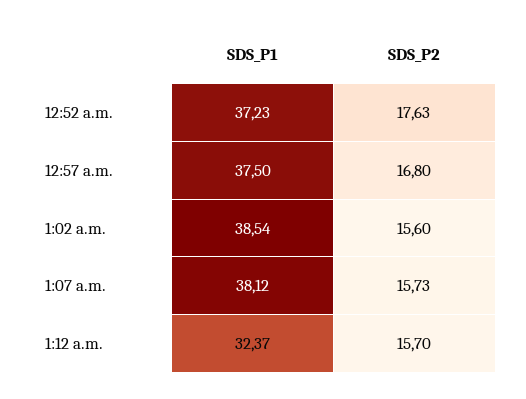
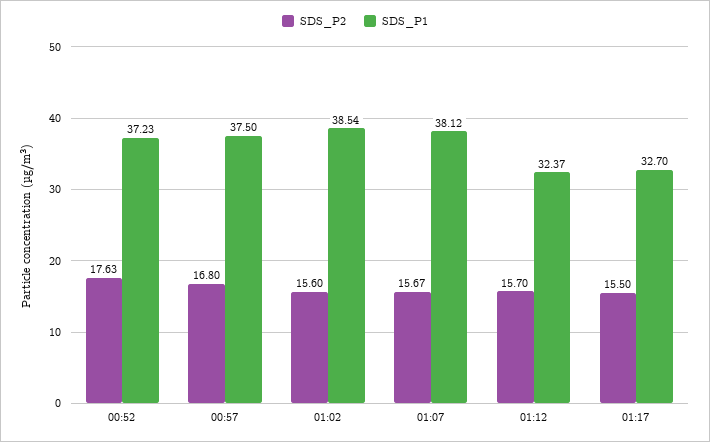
SDS_P2, 1:07 a.m.: 15.73 -> 15.67
SDS_P2, 01:17: none -> 15.5
SDS_P1, 01:17: none -> 32.7

